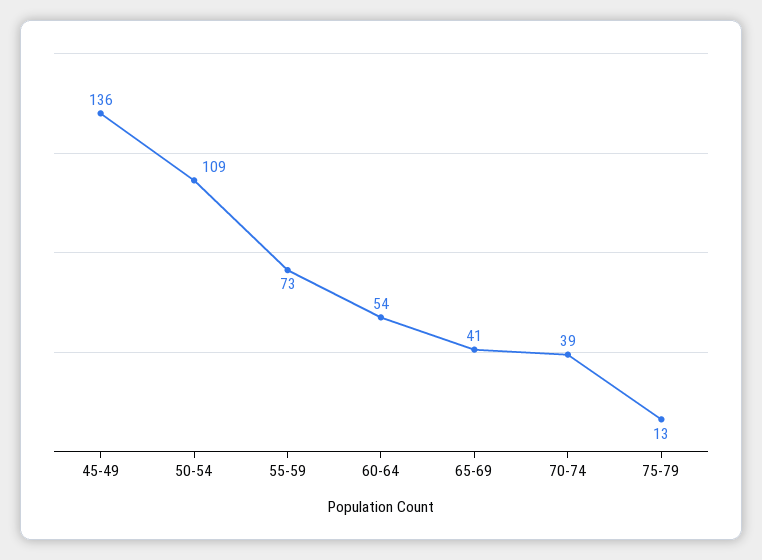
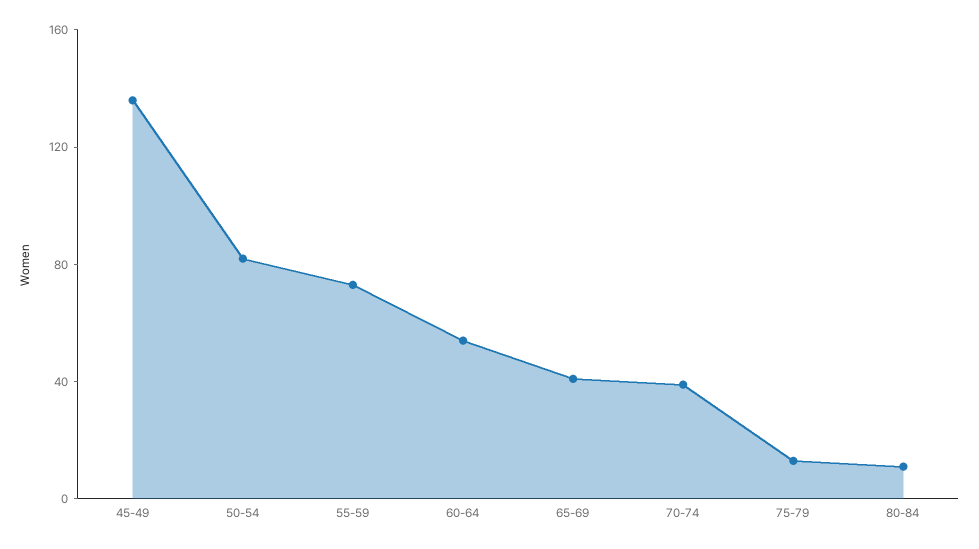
50-54: 109 -> 80
80-84: none -> 10

